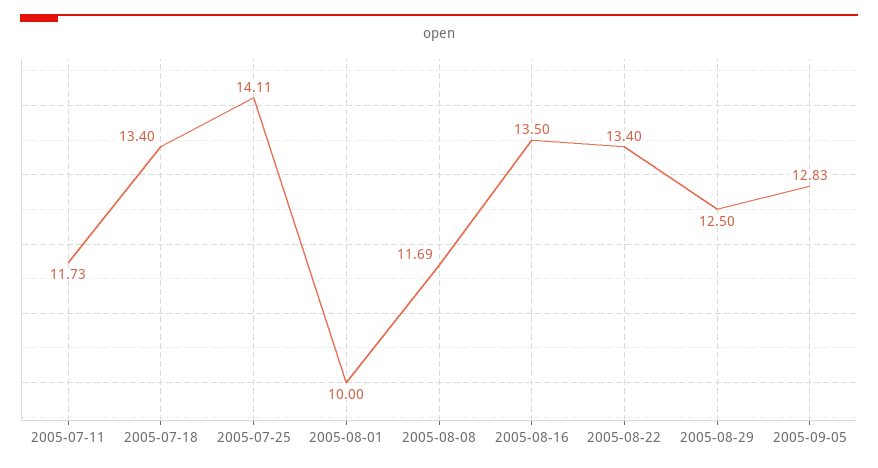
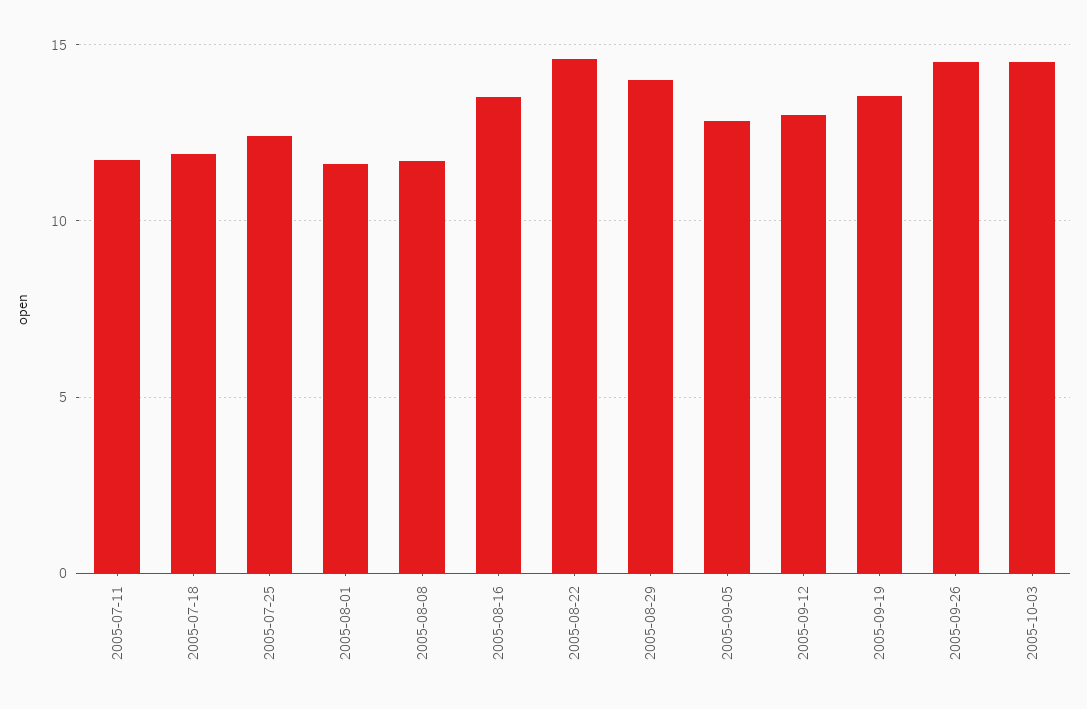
2005-07-18: 13.4 -> 12
2005-07-25: 14.11 -> 12.5
2005-08-01: 10 -> 11.5
2005-08-22: 13.4 -> 14.5
2005-08-29: 12.5 -> 14
2005-09-12: none -> 13
2005-09-19: none -> 13.5
2005-09-26: none -> 14.5
2005-10-03: none -> 14.5

